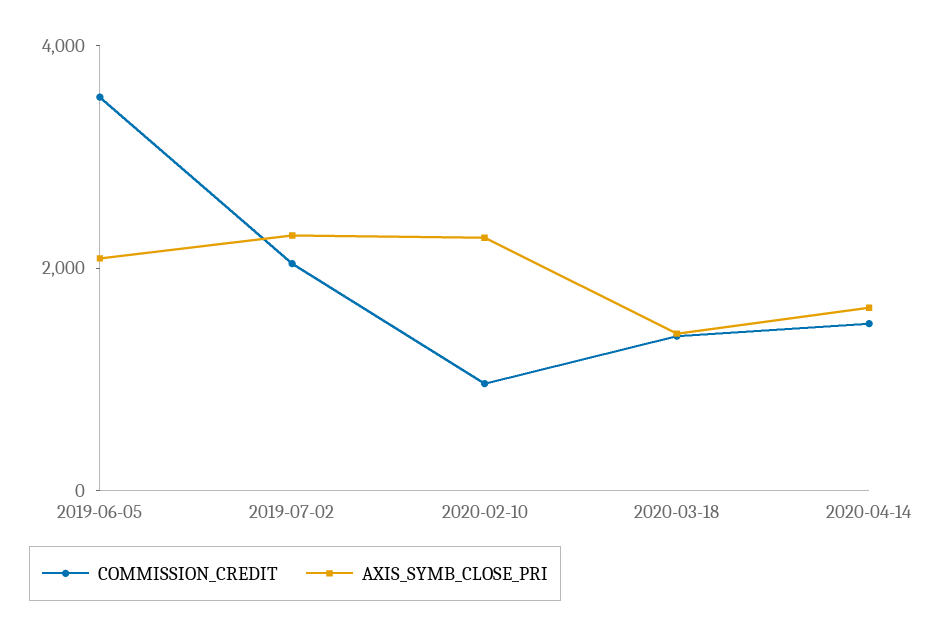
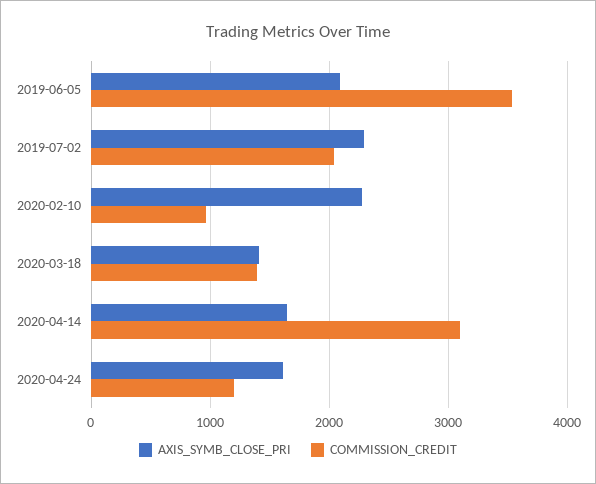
COMMISSION_CREDIT, 2020-04-14: 1500 -> 3100
AXIS_SYMB_CLOSE_PRI, 2020-04-24: none -> 1600
COMMISSION_CREDIT, 2020-04-24: none -> 1200

